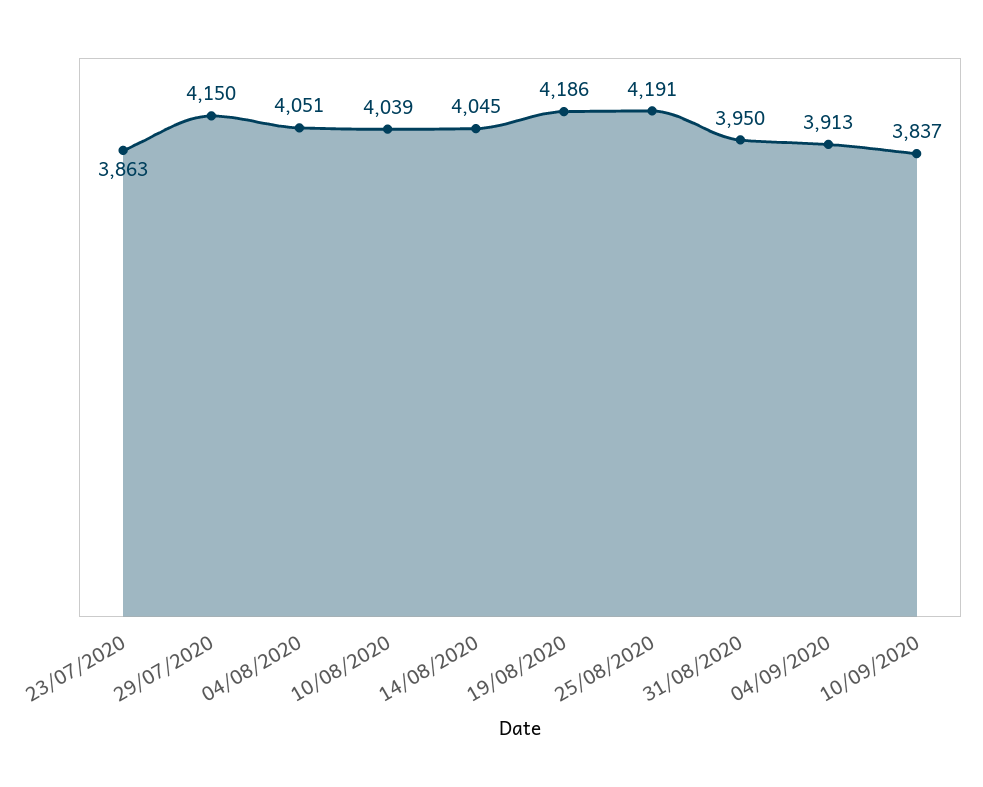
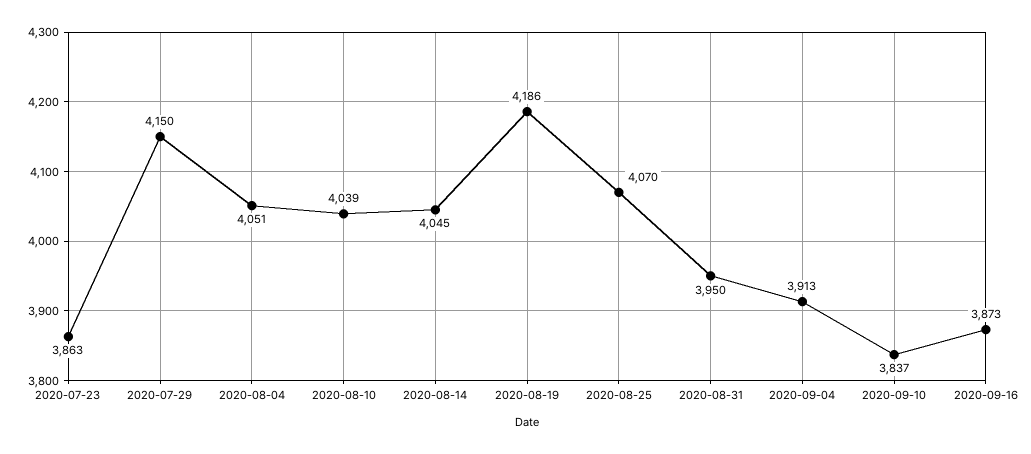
25/08/2020: 4191 -> 4070
2020-09-16: none -> 3873

